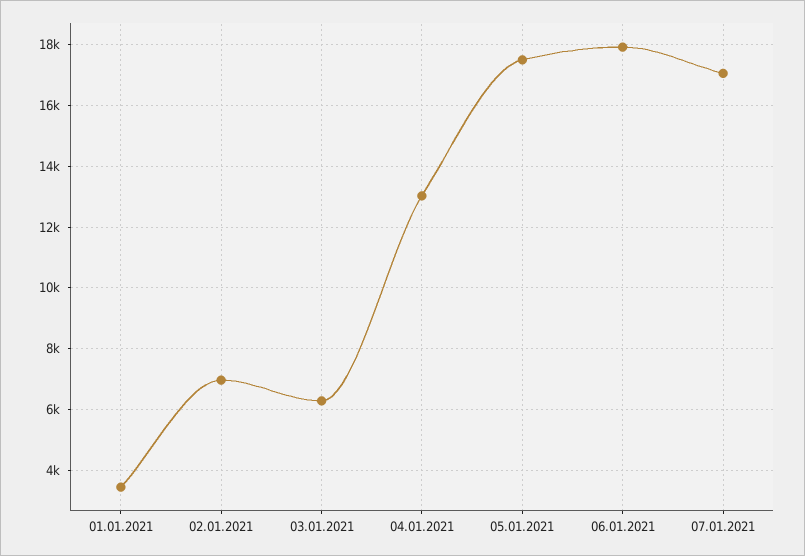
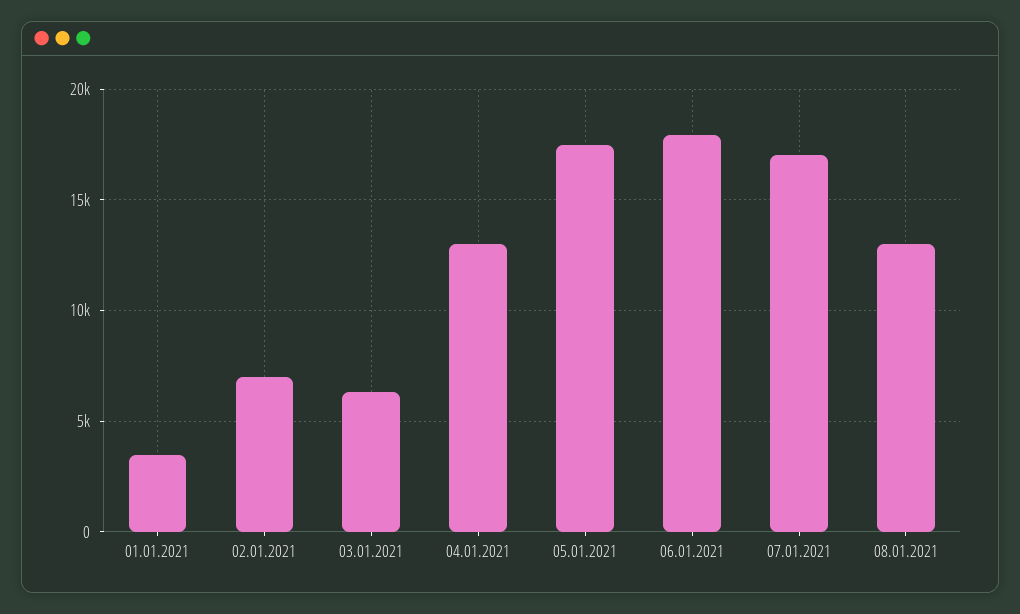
08.01.2021: none -> 13000

